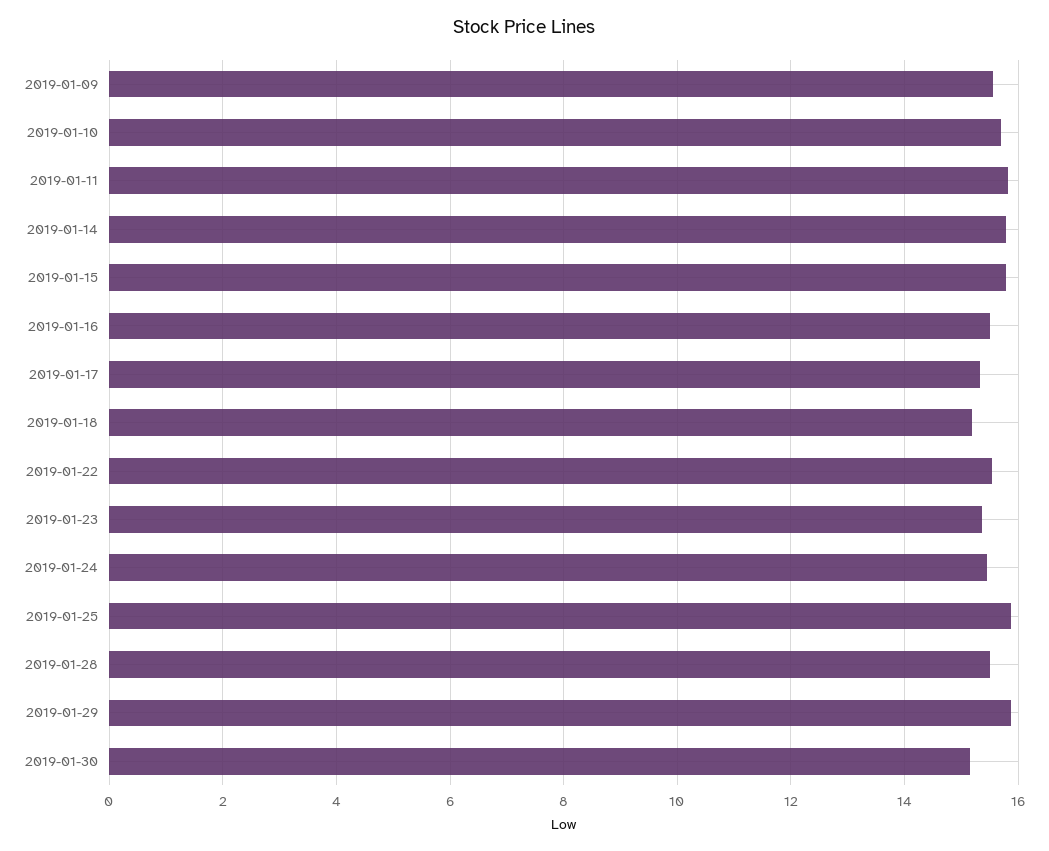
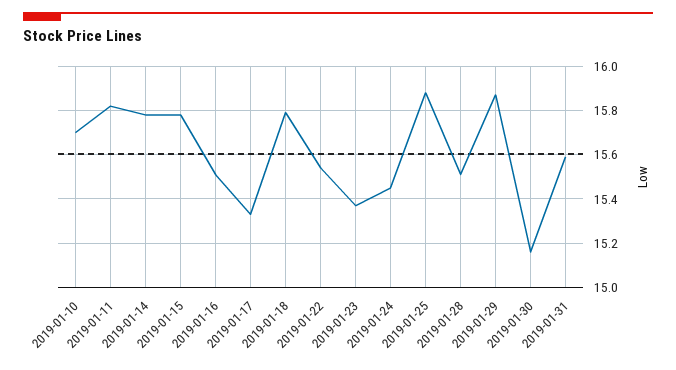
2019-01-09: 15.6 -> none
2019-01-18: 15.2 -> 15.8
2019-01-31: none -> 15.6

